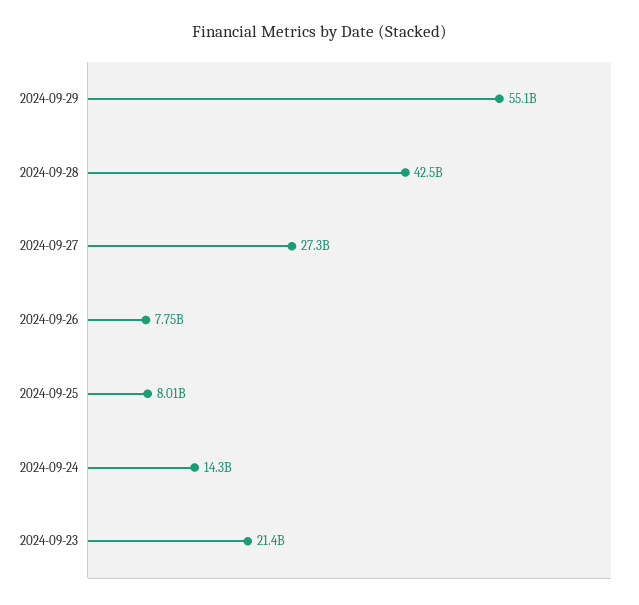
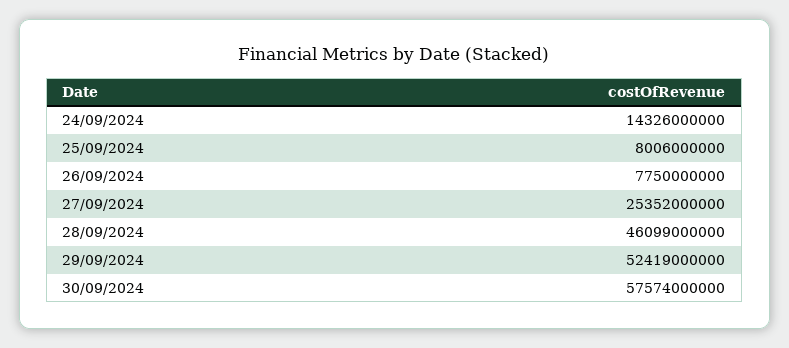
2024-09-29: 55100000000 -> 52419000000
2024-09-28: 42500000000 -> 46099000000
2024-09-27: 27300000000 -> 25352000000
2024-09-23: 21400000000 -> none
30/09/2024: none -> 57574000000

